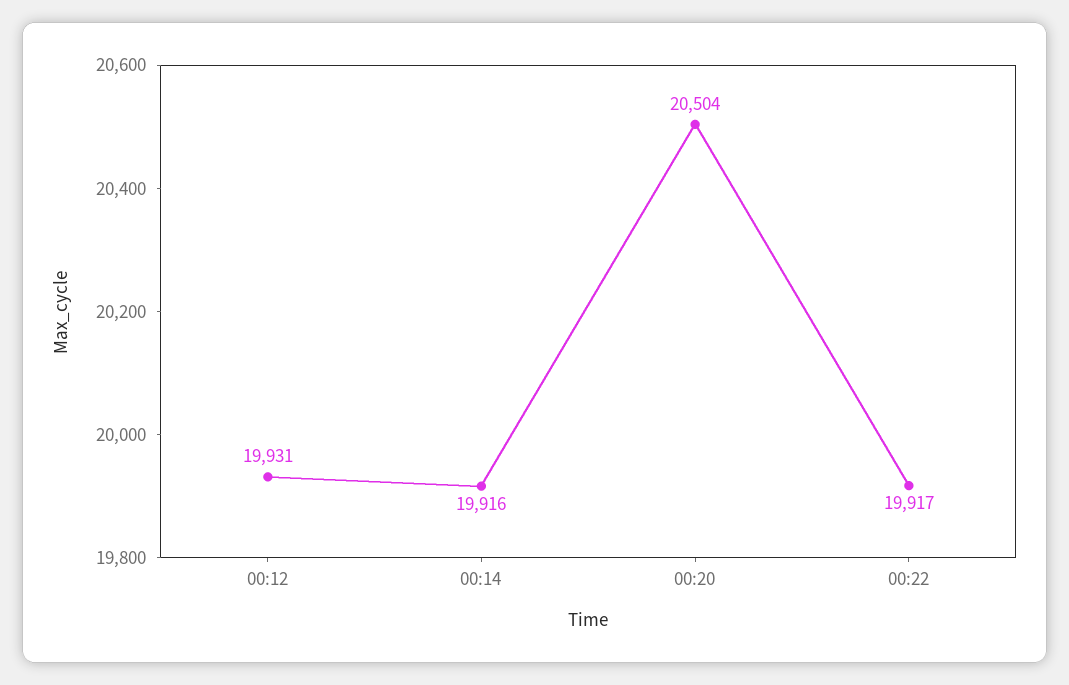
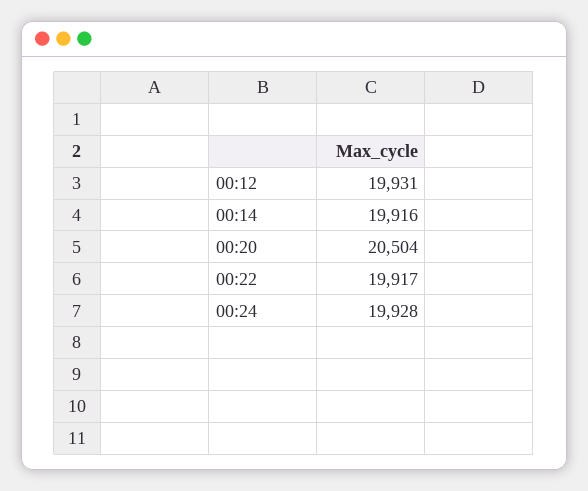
00:24: none -> 19928

